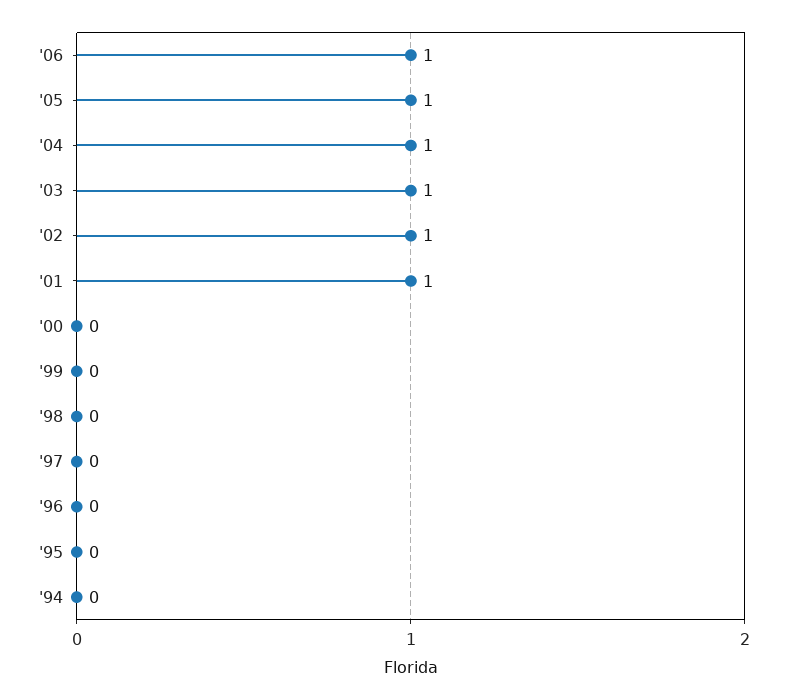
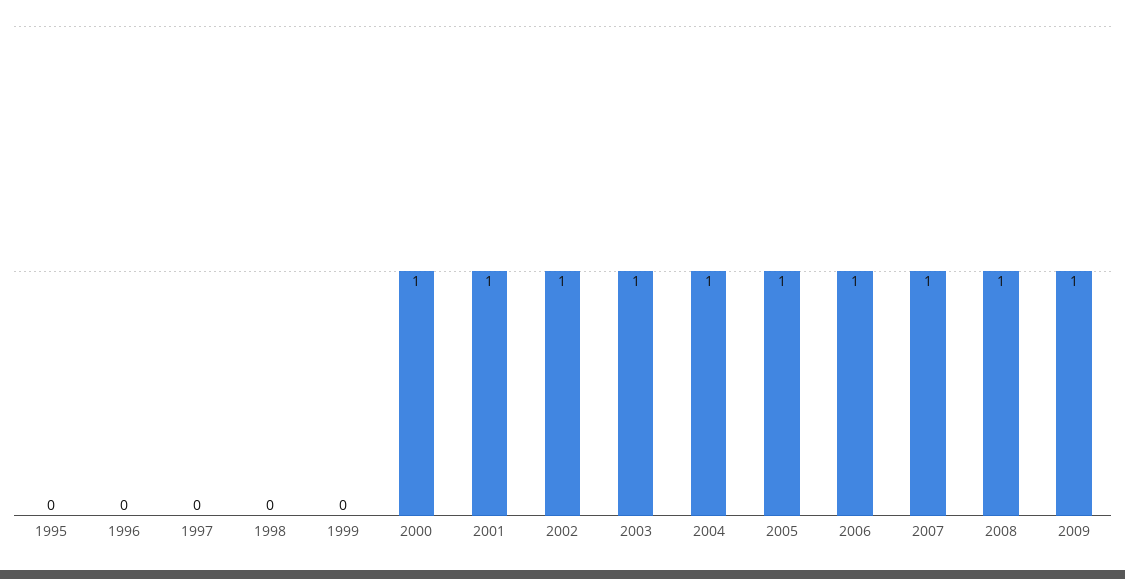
'00: 0 -> 1
'94: 0 -> none
2007: none -> 1
2008: none -> 1
2009: none -> 1

